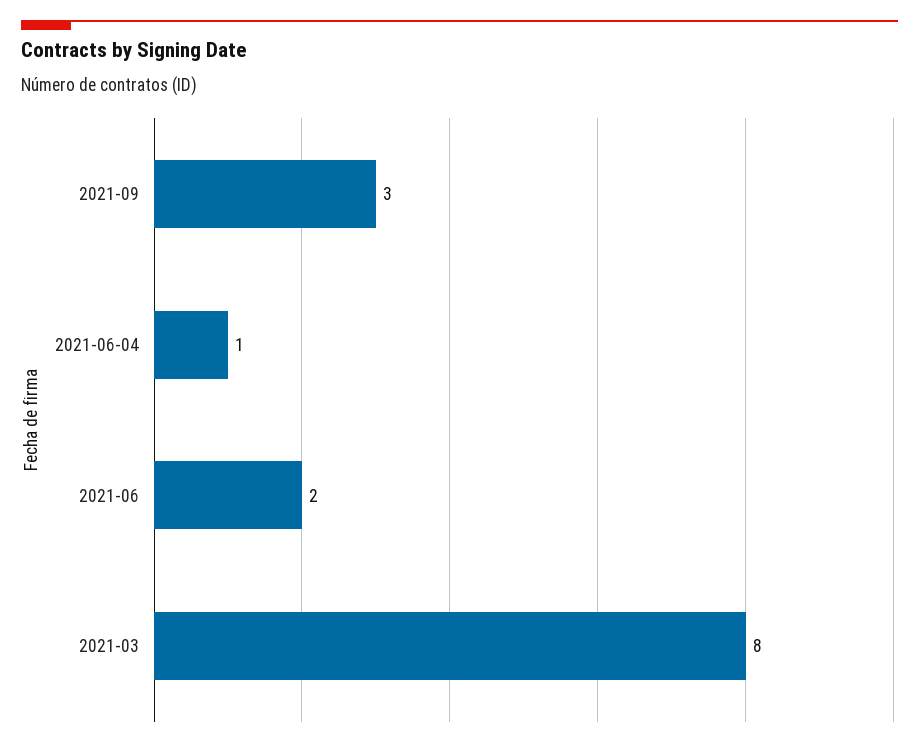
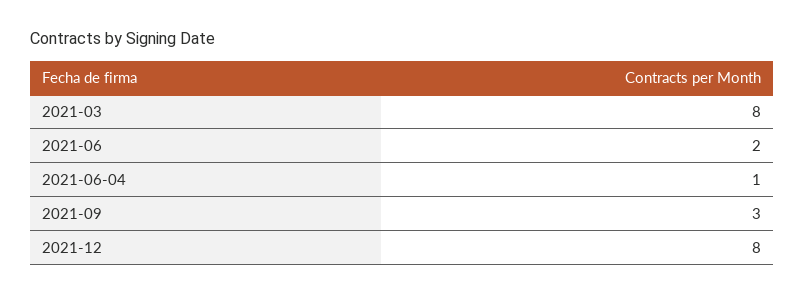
2021-12: none -> 8

